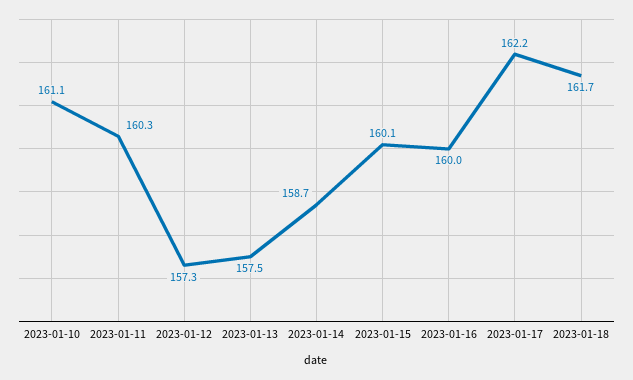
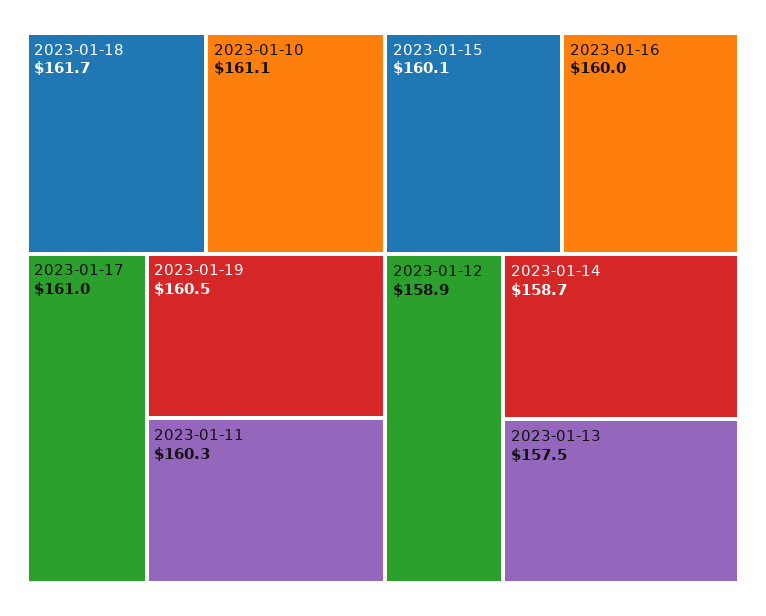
2023-01-12: 157.3 -> 158.9
2023-01-17: 162.2 -> 161
2023-01-19: none -> 160.5

